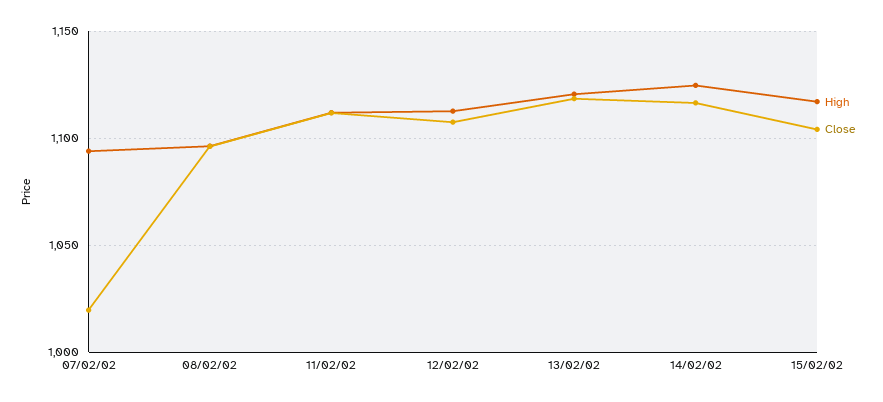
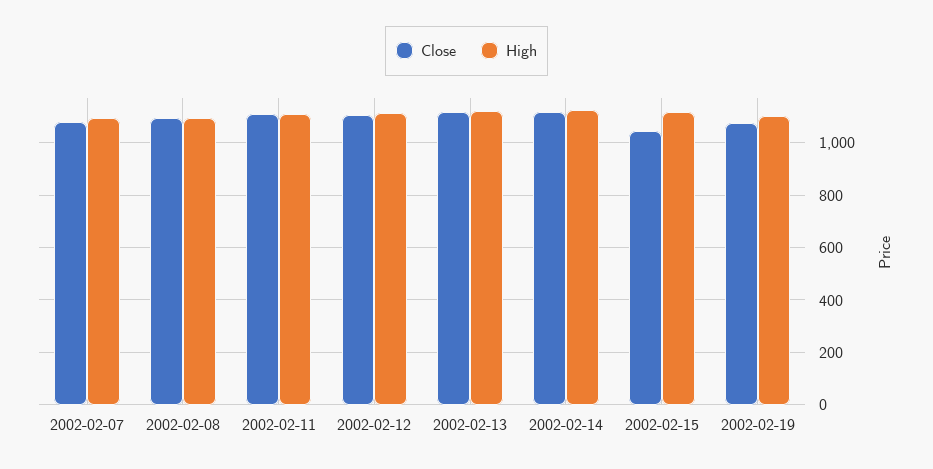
Close, 07/02/02: 1020 -> 1075
Close, 15/02/02: 1105 -> 1050
Close, 2002-02-19: none -> 1075
High, 2002-02-19: none -> 1100

